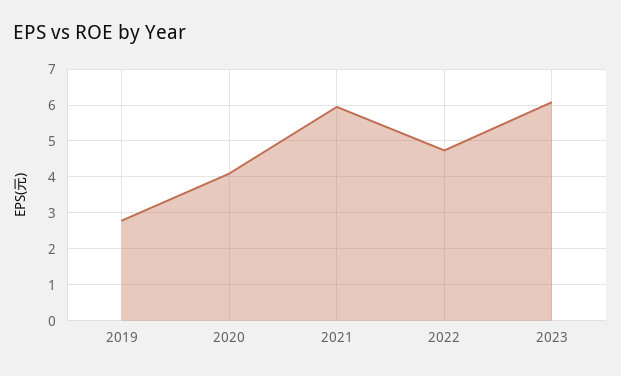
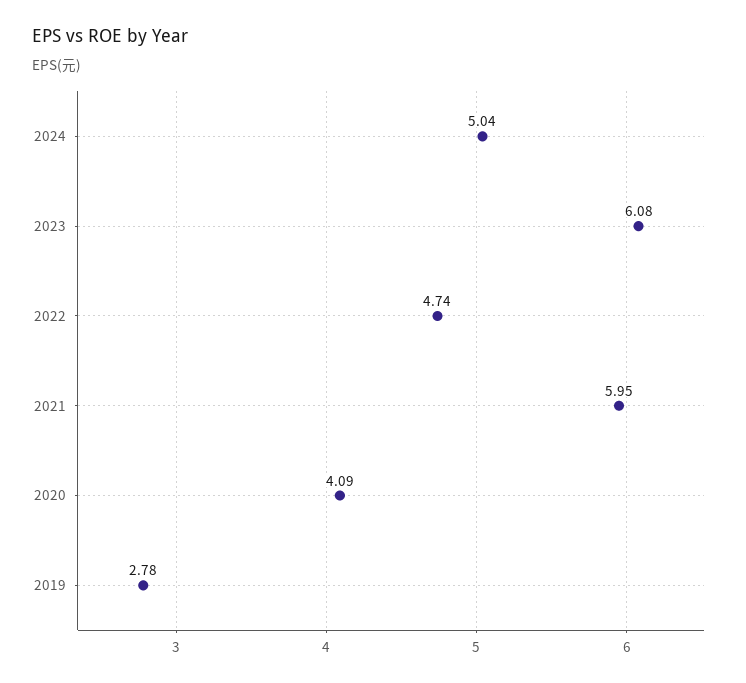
2024: none -> 5.04

